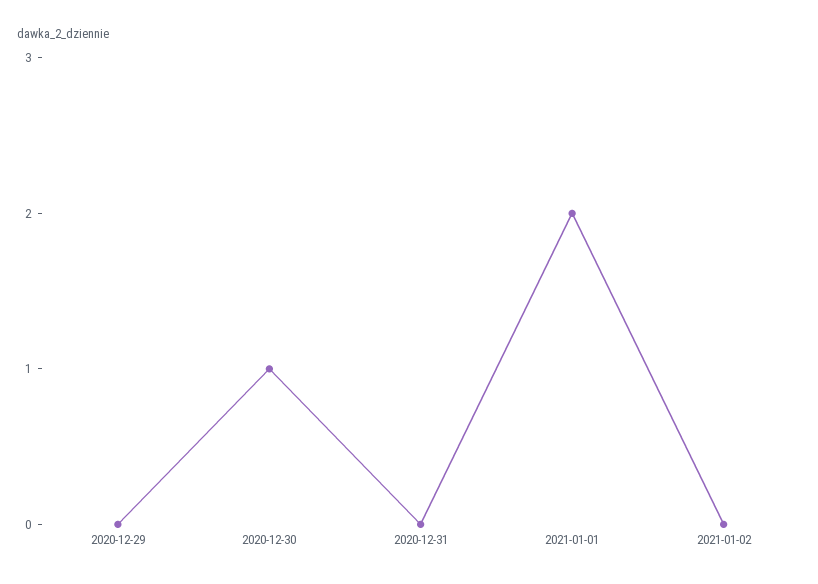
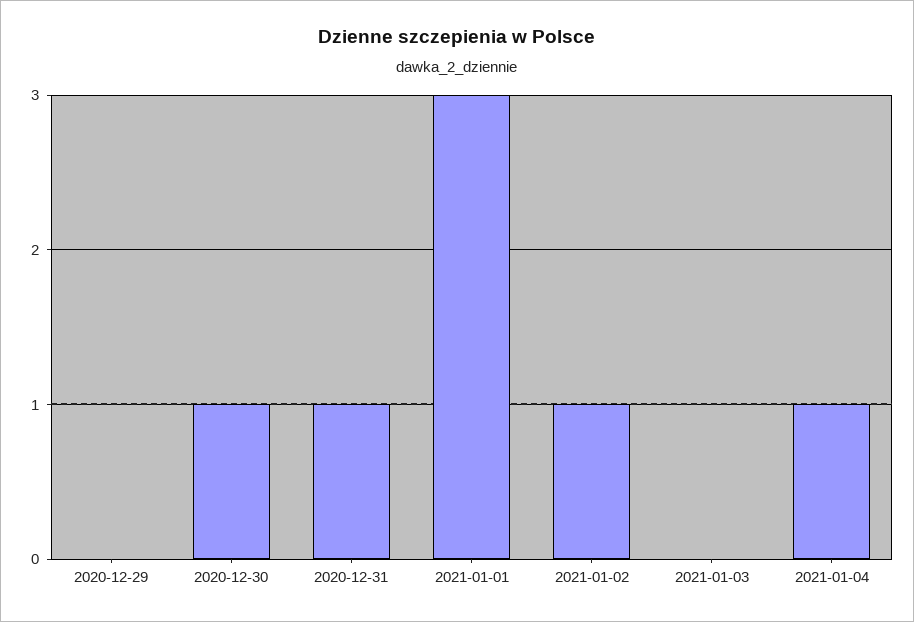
2020-12-31: 0 -> 1
2021-01-01: 2 -> 3
2021-01-02: 0 -> 1
2021-01-03: none -> 0
2021-01-04: none -> 1

